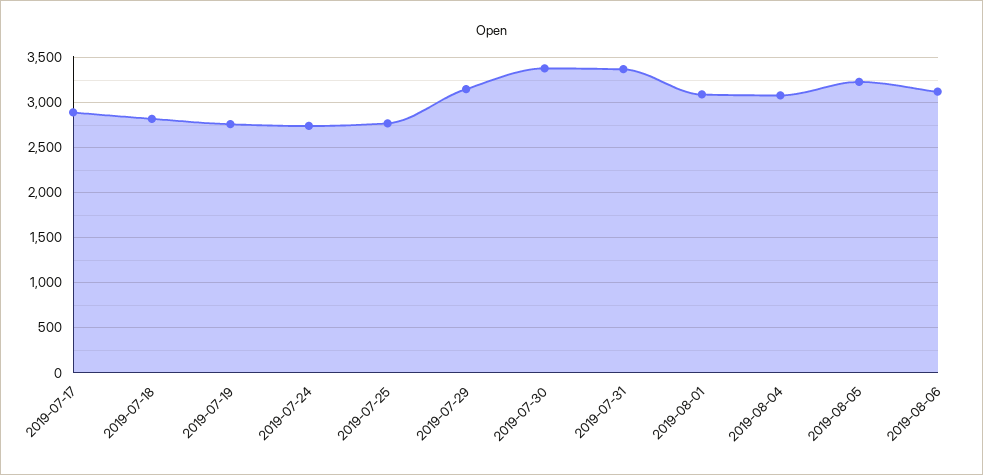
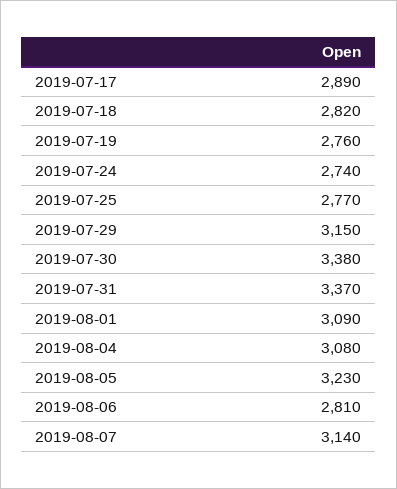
2019-08-06: 3100 -> 2810
2019-08-07: none -> 3140

